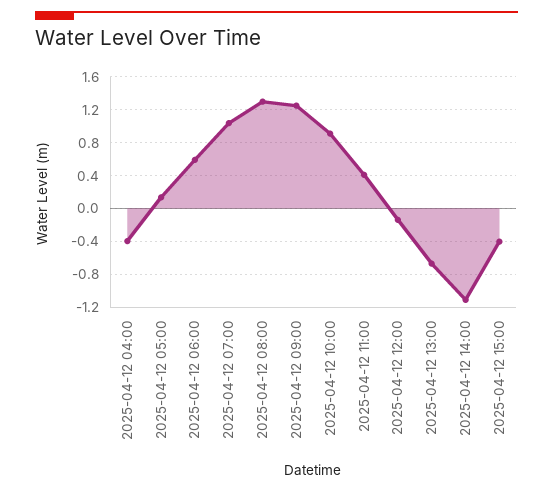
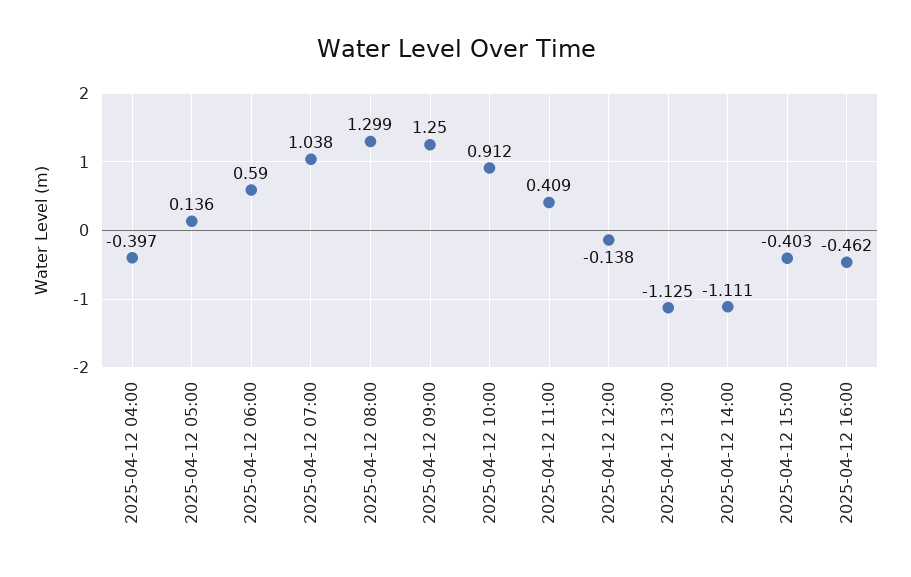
2025-04-12 13:00: -0.7 -> -1.125
2025-04-12 16:00: none -> -0.462

